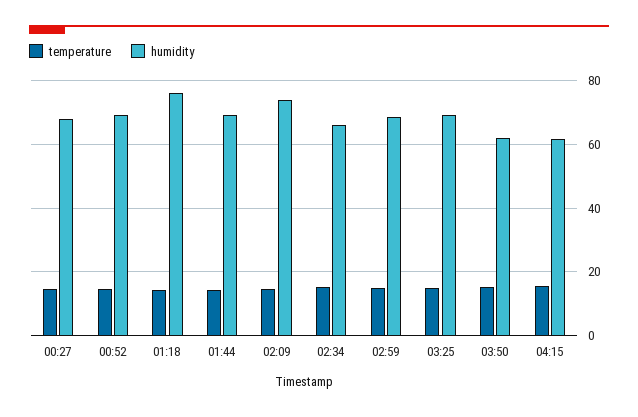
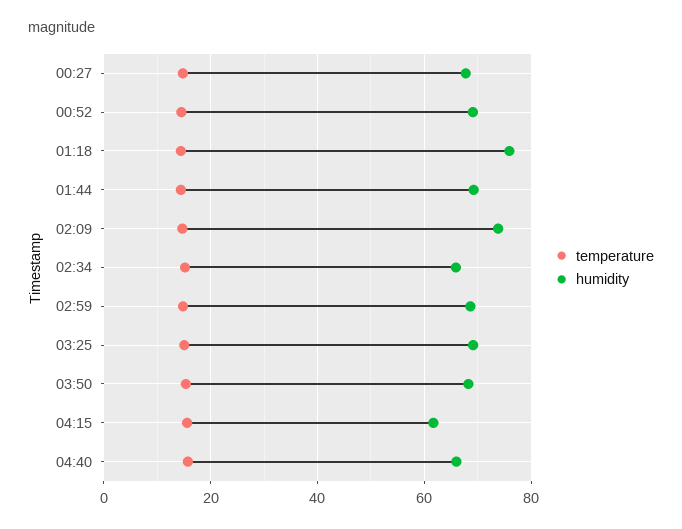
humidity, 03:50: 62 -> 68
temperature, 04:40: none -> 16
humidity, 04:40: none -> 66

